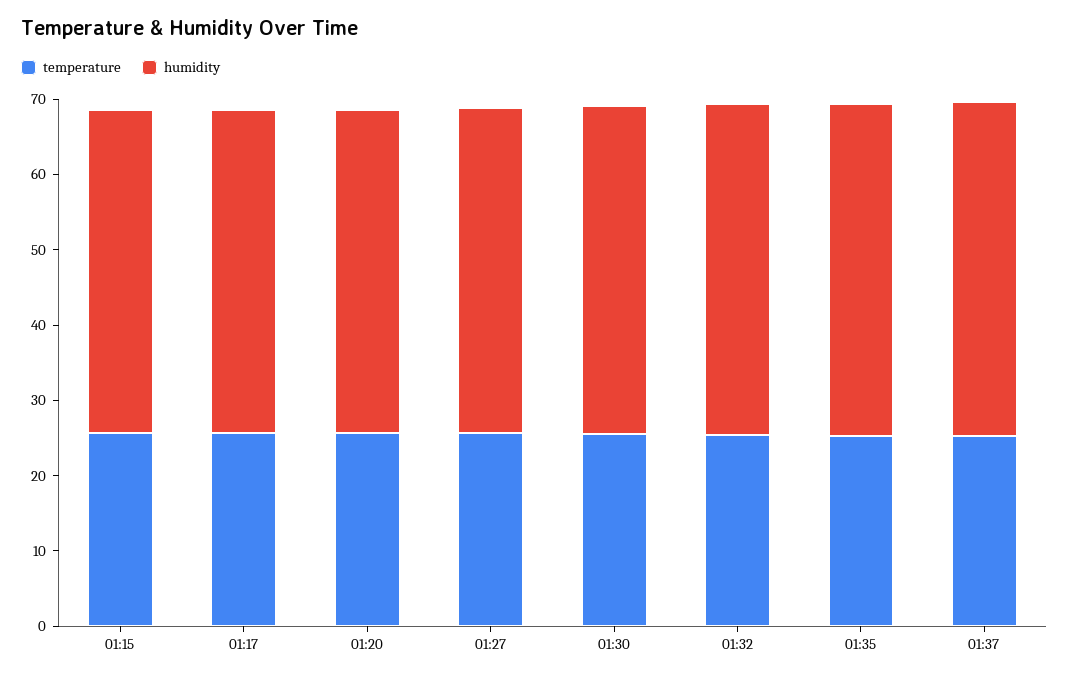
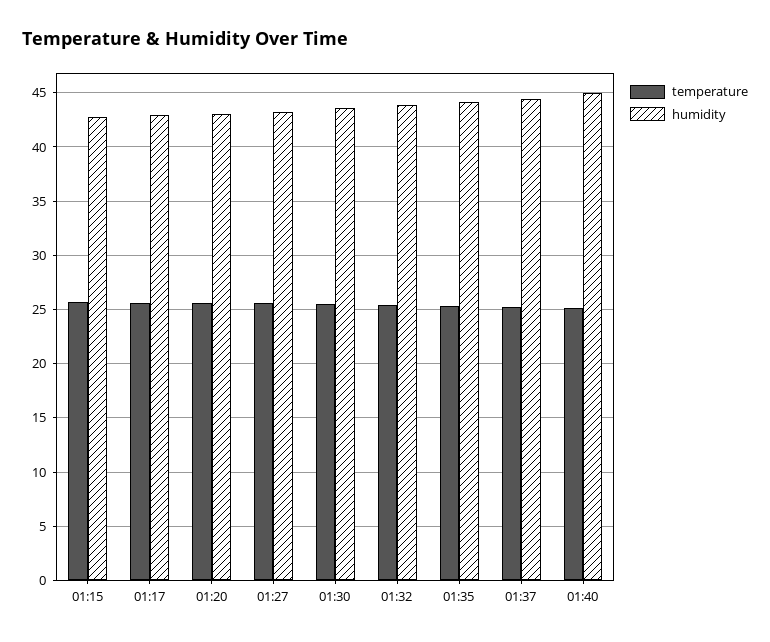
temperature, 01:40: none -> 25
humidity, 01:40: none -> 45

